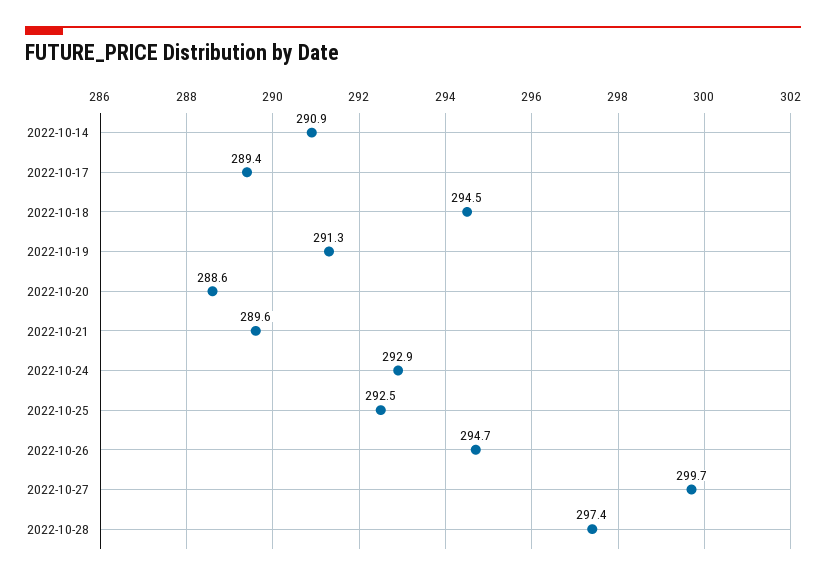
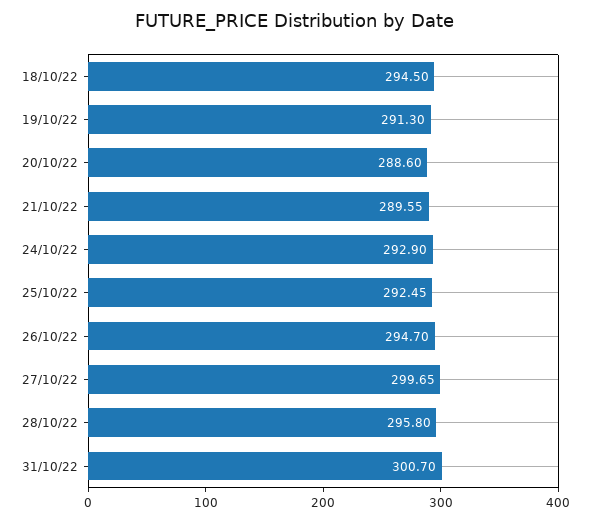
2022-10-14: 290.9 -> none
2022-10-17: 289.4 -> none
2022-10-28: 297.4 -> 295.8
31/10/22: none -> 300.7

